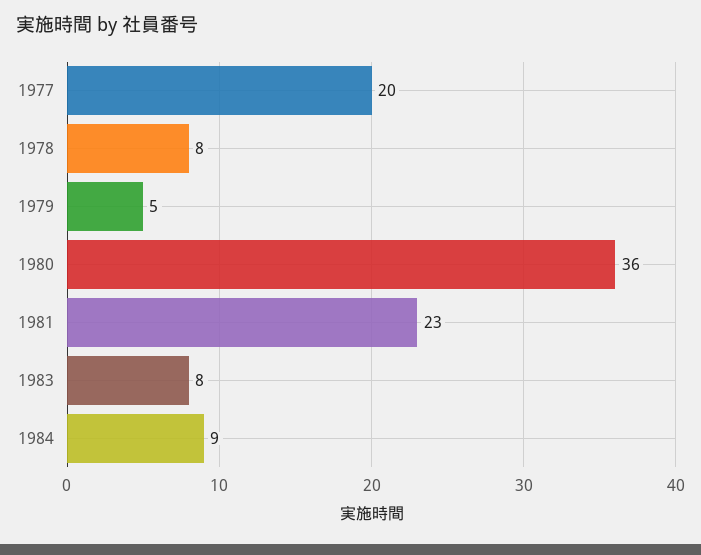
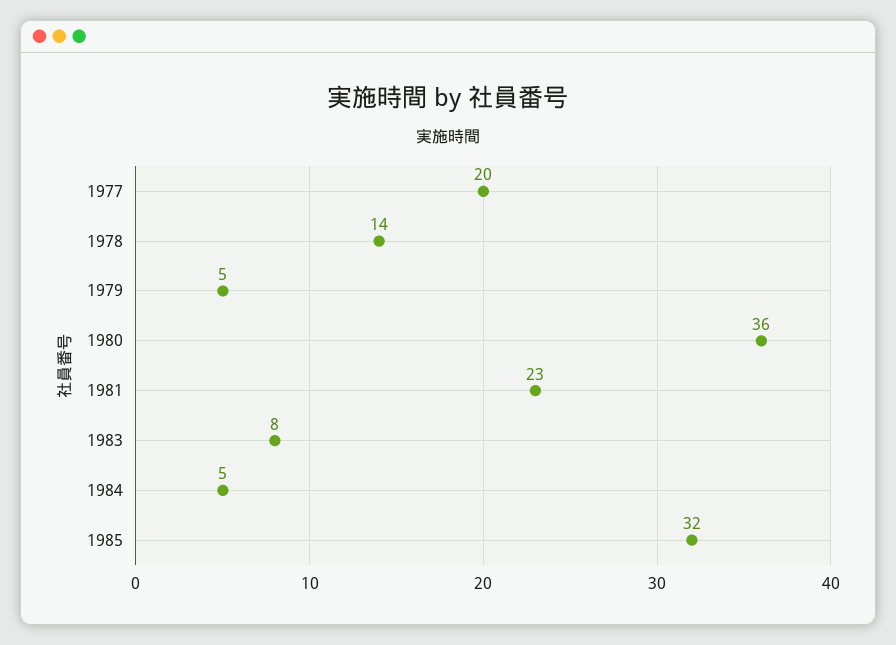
1978: 8 -> 14
1984: 9 -> 5
1985: none -> 32

